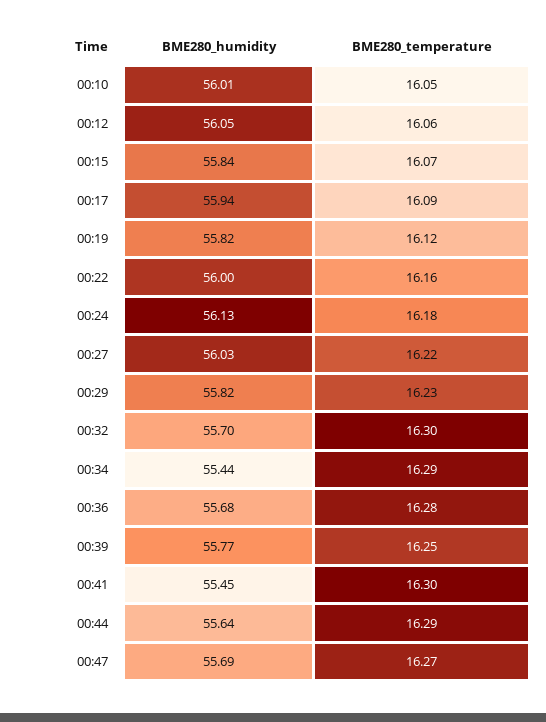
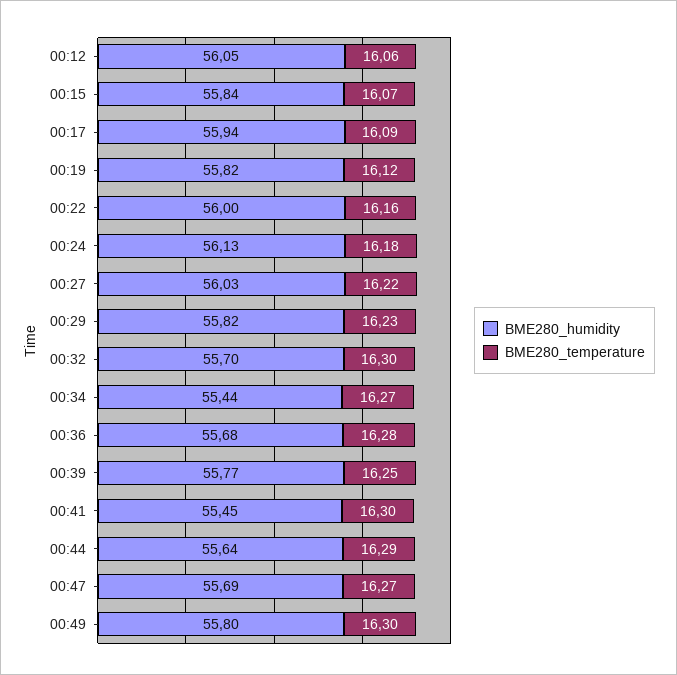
BME280_humidity, 00:10: 56.01 -> none
BME280_temperature, 00:10: 16.05 -> none
BME280_temperature, 00:34: 16.29 -> 16.27
BME280_humidity, 00:49: none -> 55.8
BME280_temperature, 00:49: none -> 16.3

